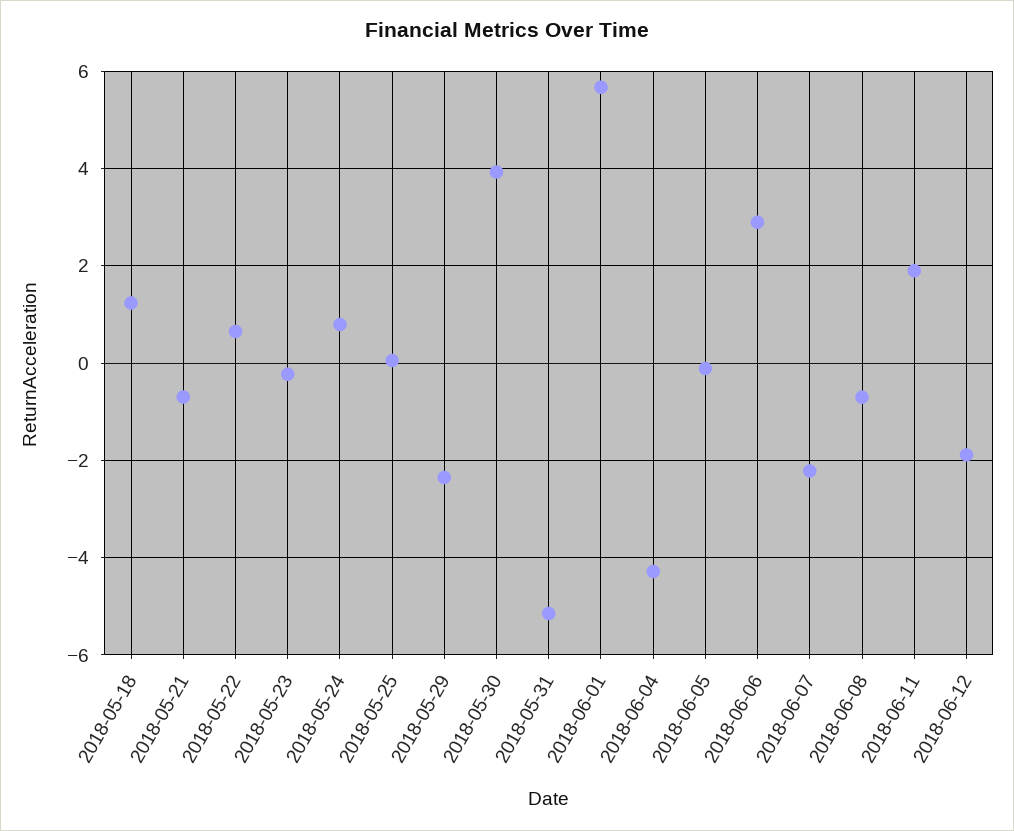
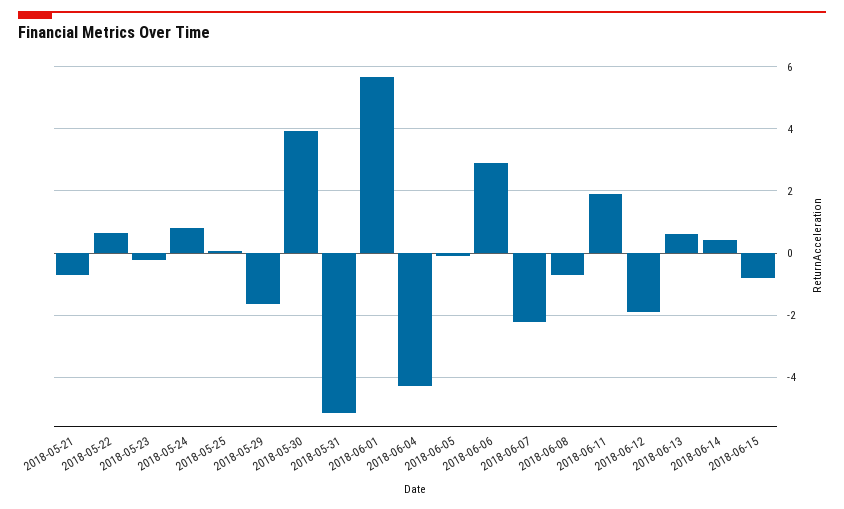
2018-05-18: 1.2 -> none
2018-05-29: -2.4 -> -1.6
2018-06-13: none -> 0.6
2018-06-14: none -> 0.4
2018-06-15: none -> -0.8

